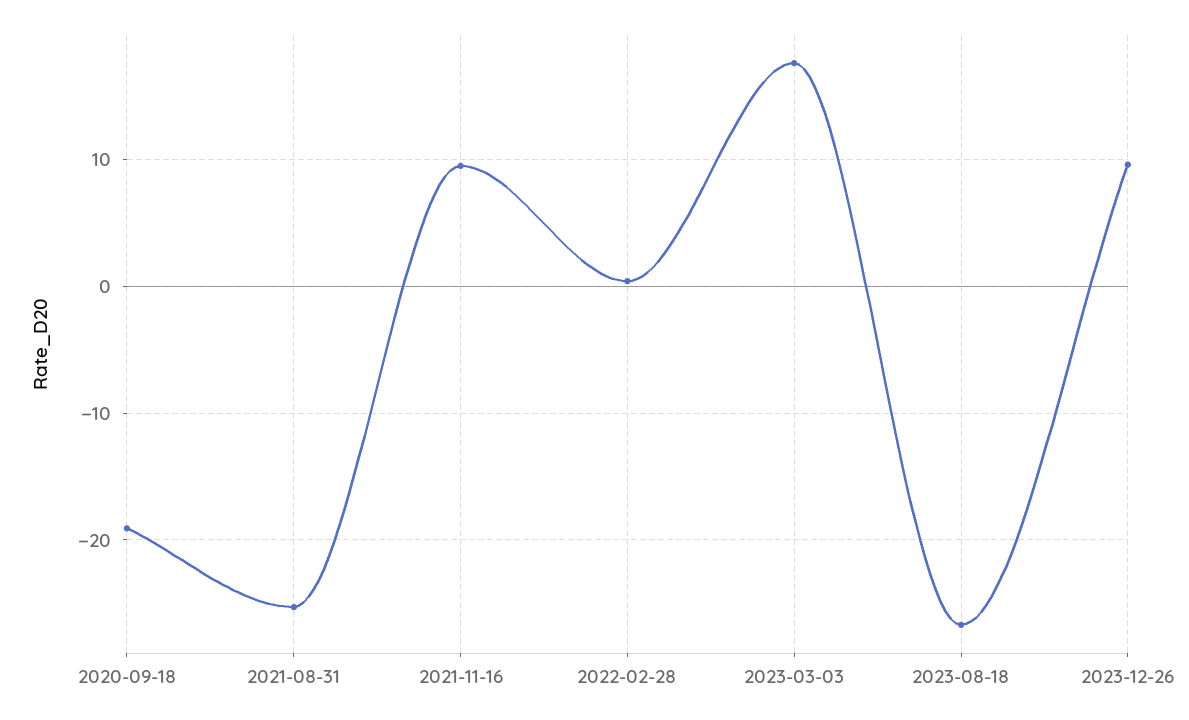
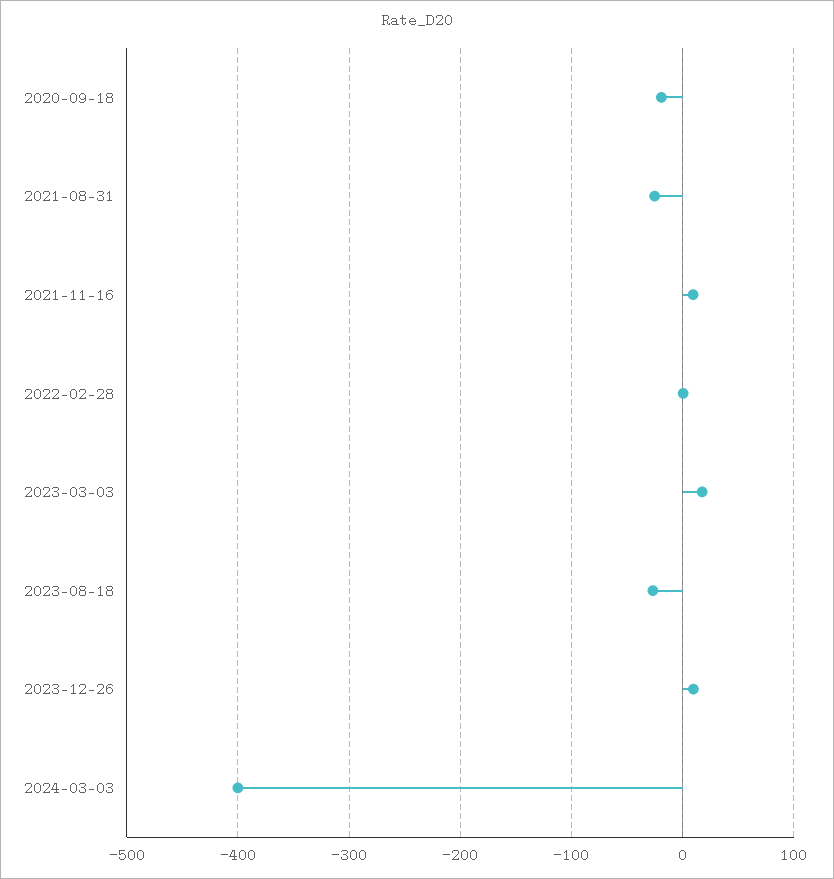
2024-03-03: none -> -400

